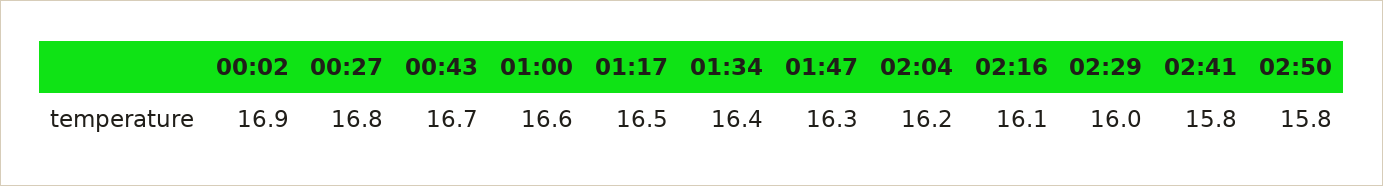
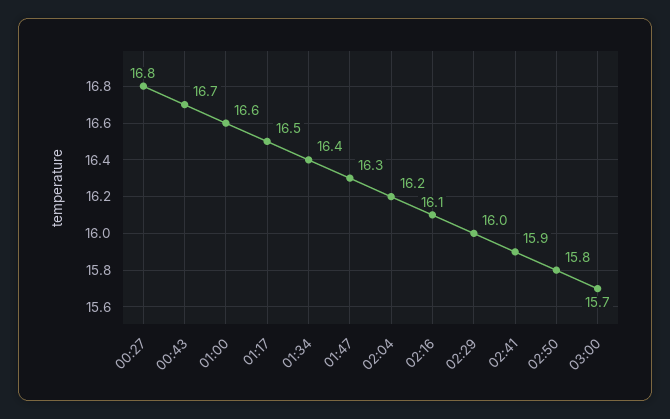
00:02: 16.9 -> none
02:41: 15.8 -> 15.9
03:00: none -> 15.7

